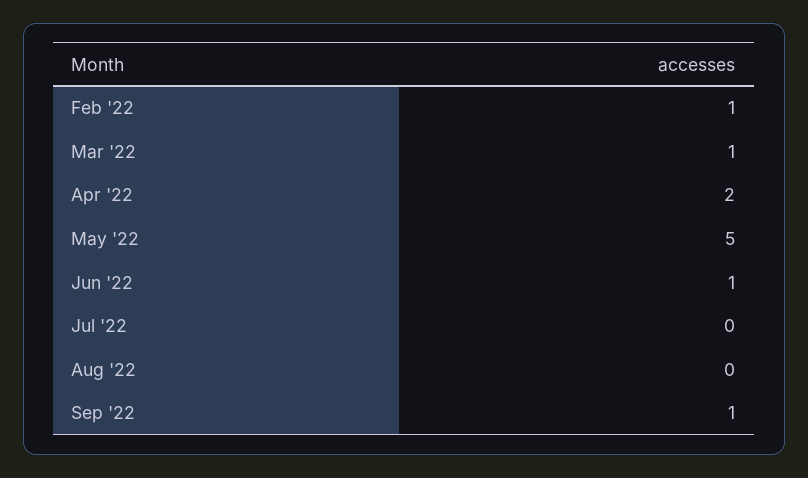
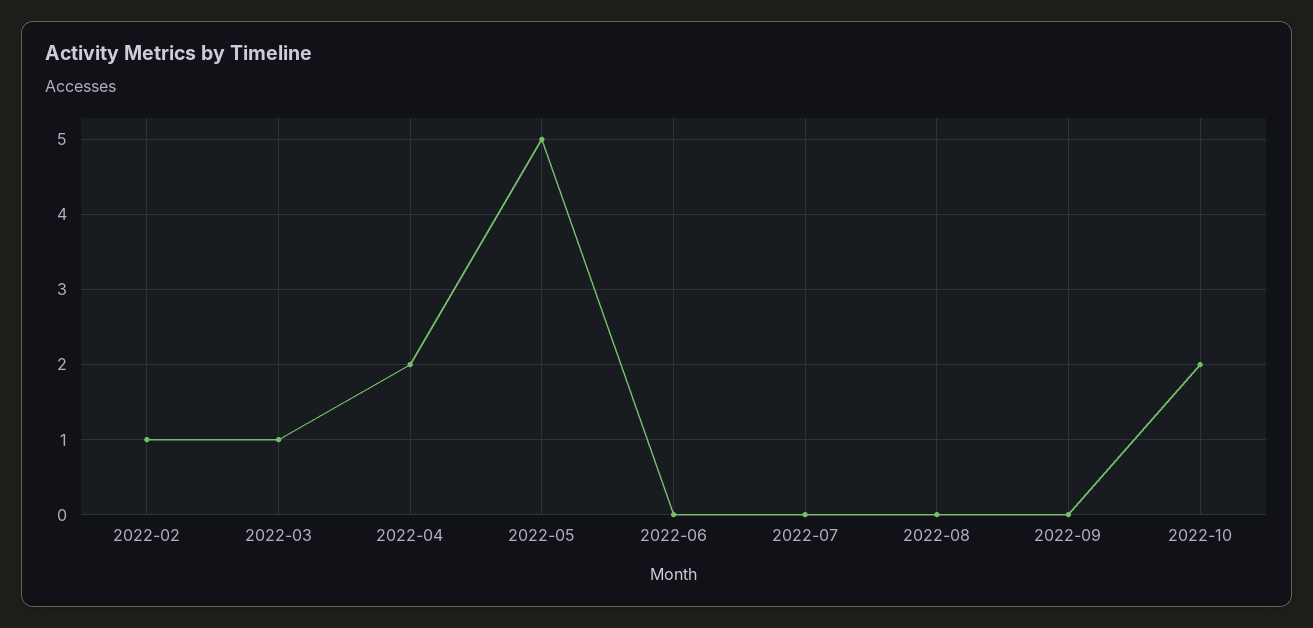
Jun '22: 1 -> 0
Sep '22: 1 -> 0
2022-10: none -> 2

